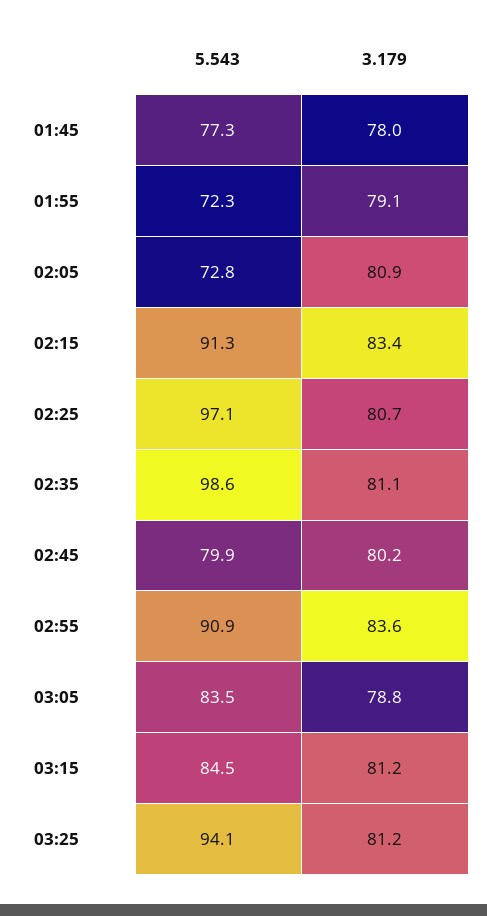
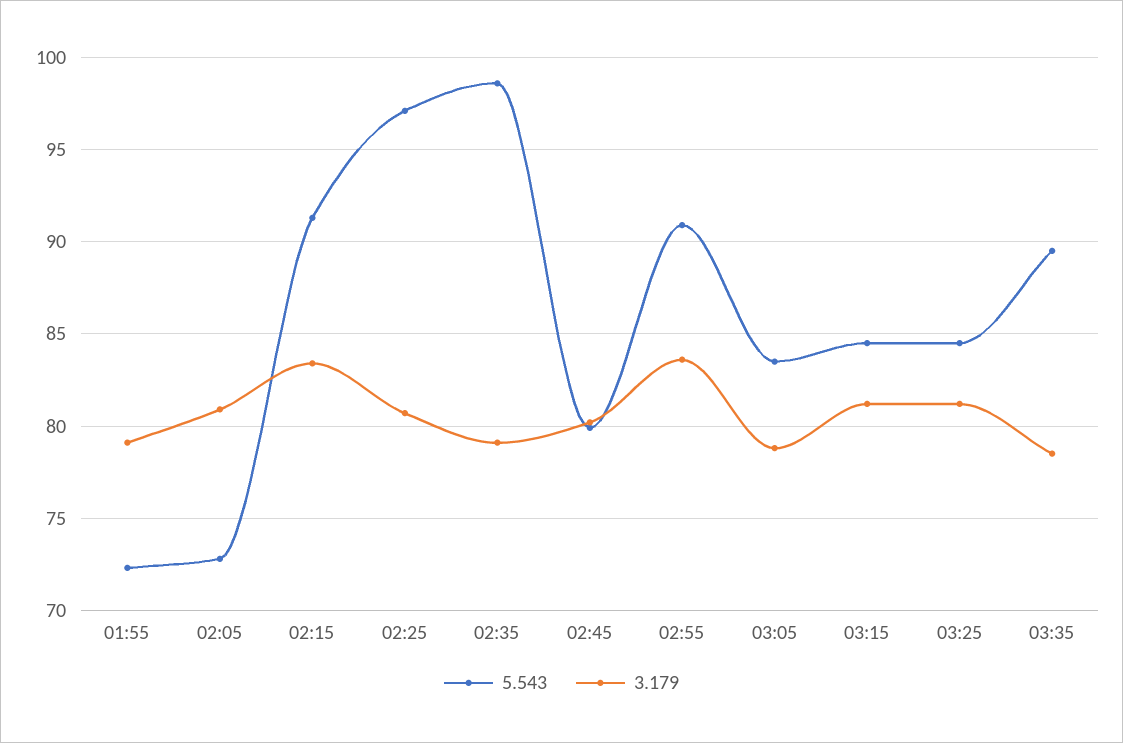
5.543, 01:45: 77.3 -> none
3.179, 01:45: 78 -> none
3.179, 02:35: 81.1 -> 79
5.543, 03:25: 94.1 -> 84.5
5.543, 03:35: none -> 89.5
3.179, 03:35: none -> 78.5

